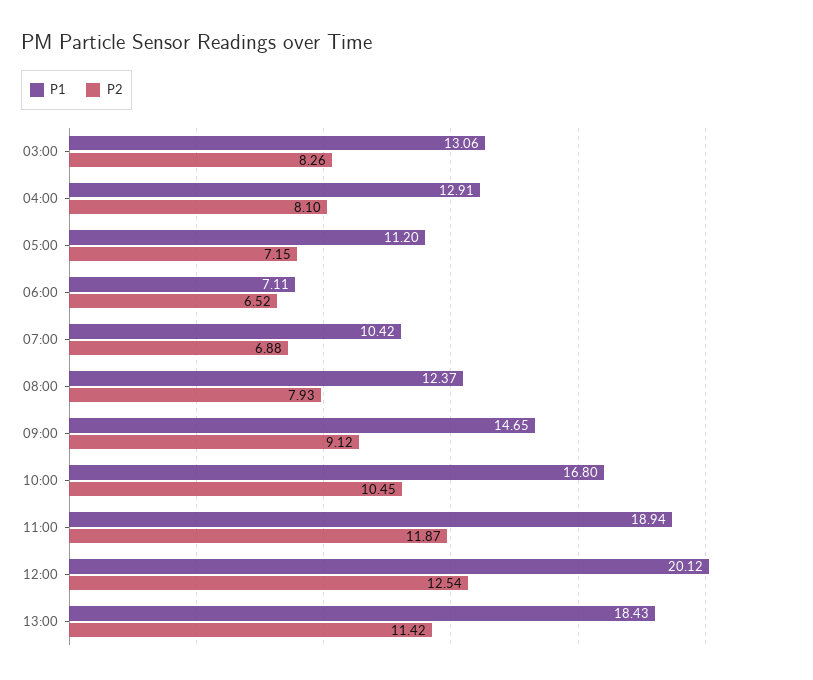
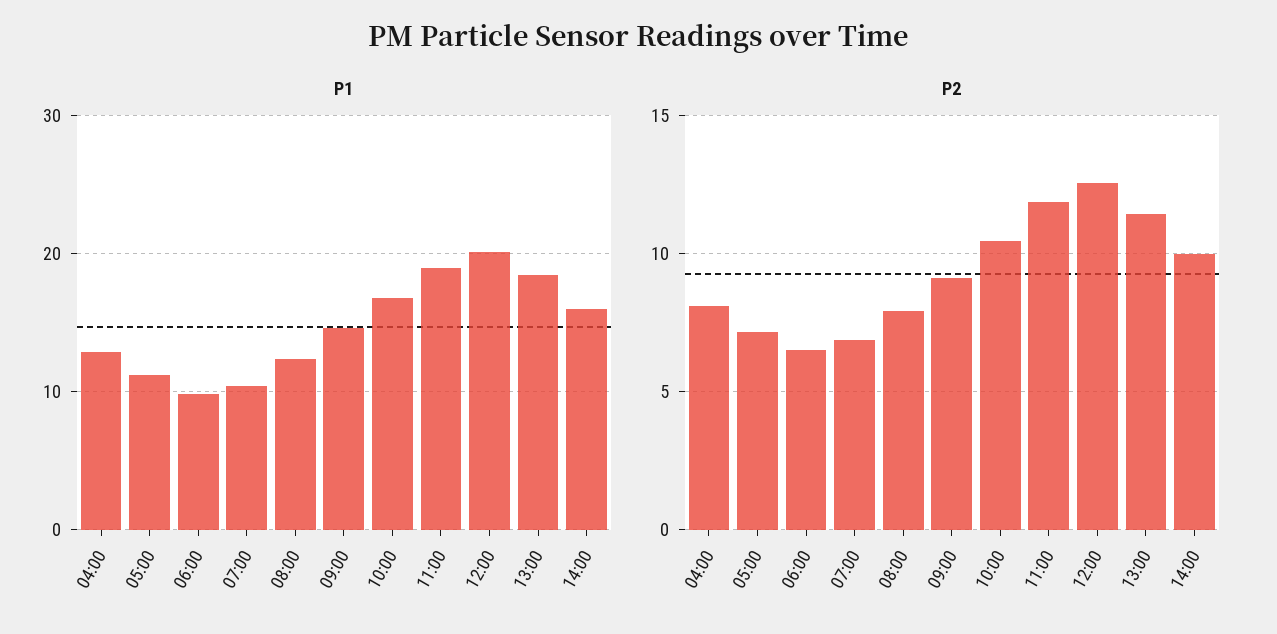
P1, 03:00: 13.06 -> none
P2, 03:00: 8.26 -> none
P1, 06:00: 7.11 -> 10
P1, 14:00: none -> 16
P2, 14:00: none -> 10

